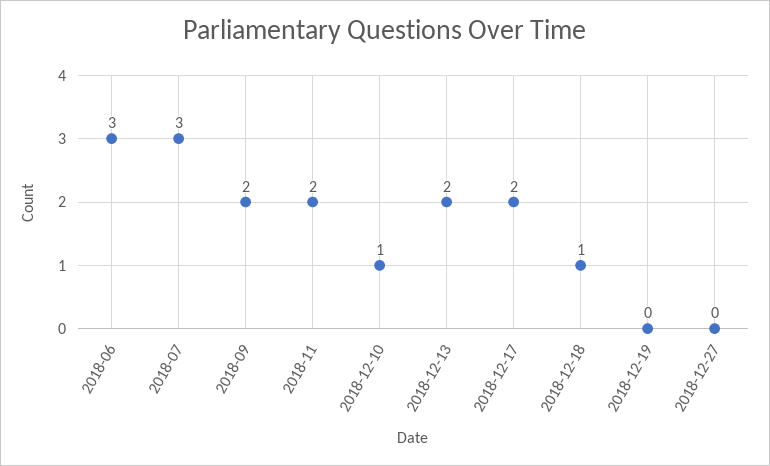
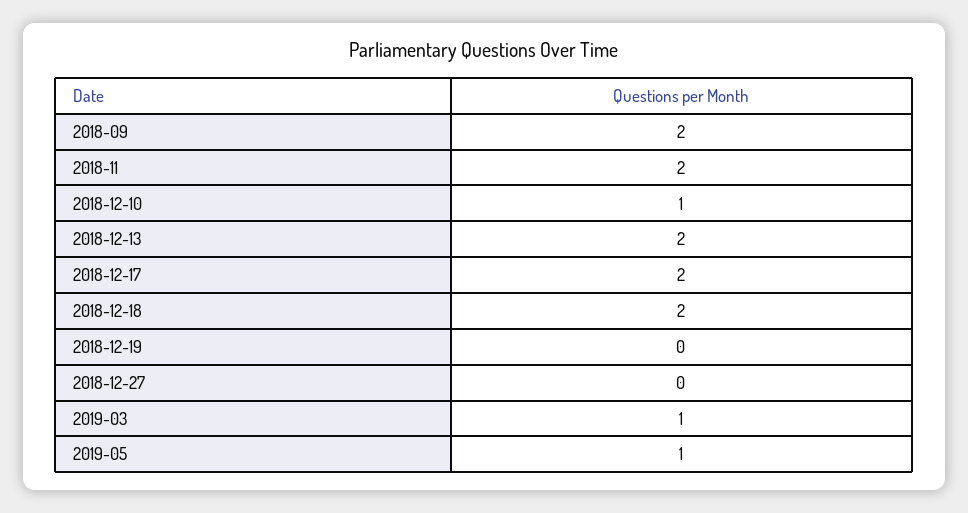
2018-06: 3 -> none
2018-07: 3 -> none
2018-12-18: 1 -> 2
2019-03: none -> 1
2019-05: none -> 1

